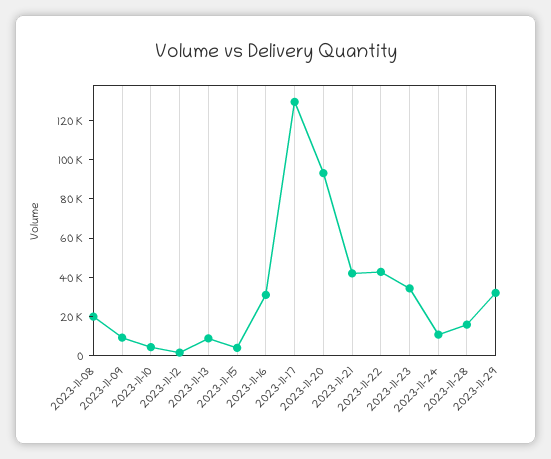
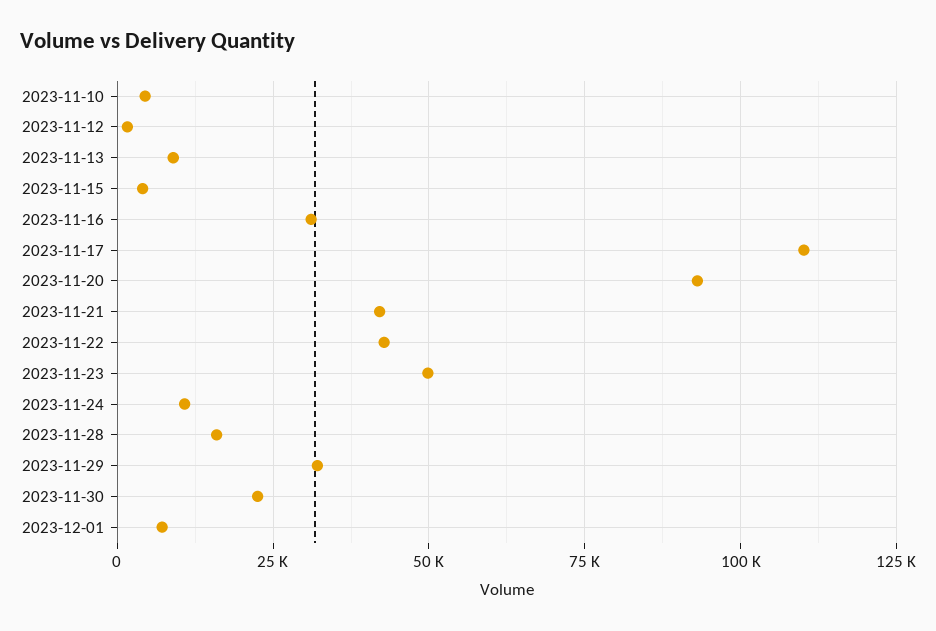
2023-11-08: 20000 -> none
2023-11-09: 10000 -> none
2023-11-17: 130000 -> 110000
2023-11-23: 35000 -> 50000
2023-11-30: none -> 22500
2023-12-01: none -> 7500

